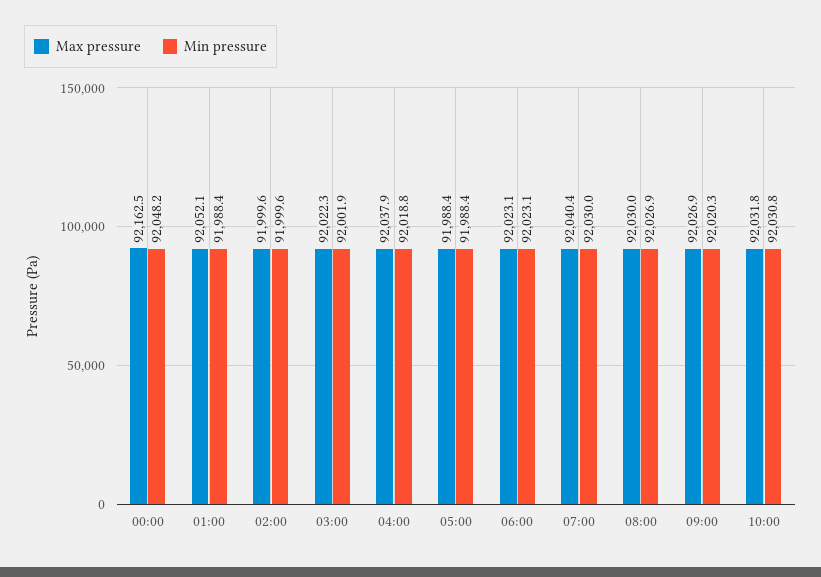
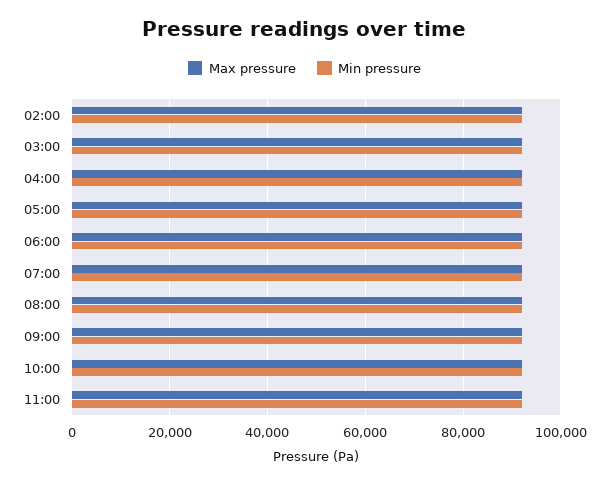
Max pressure, 00:00: 92162.5 -> none
Min pressure, 00:00: 92048.2 -> none
Max pressure, 01:00: 92052.1 -> none
Min pressure, 01:00: 91988.4 -> none
Max pressure, 11:00: none -> 92000
Min pressure, 11:00: none -> 92000

